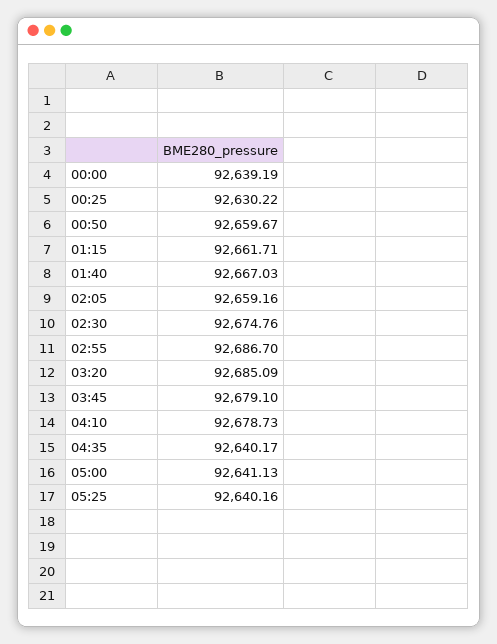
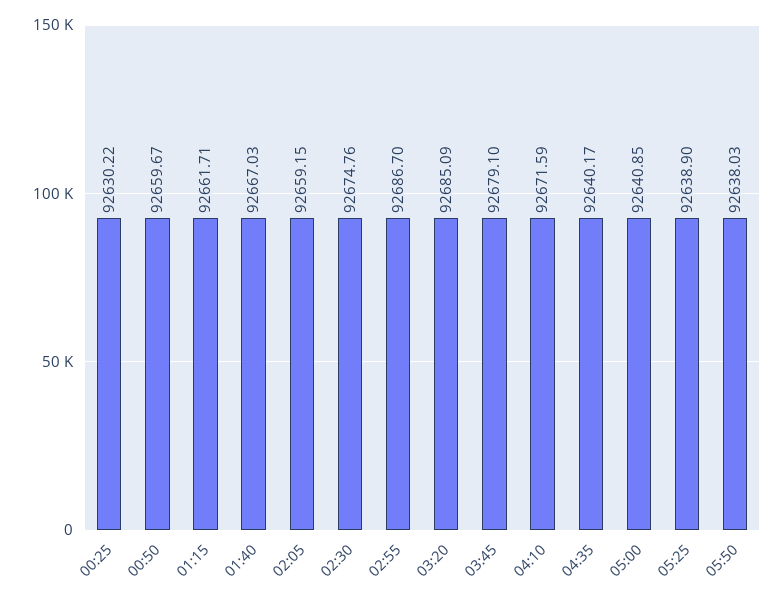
00:00: 92639.19 -> none
02:05: 92659.16 -> 92659.15
04:10: 92678.73 -> 92671.59
05:00: 92641.13 -> 92640.85
05:25: 92640.16 -> 92638.9
05:50: none -> 92638.03

